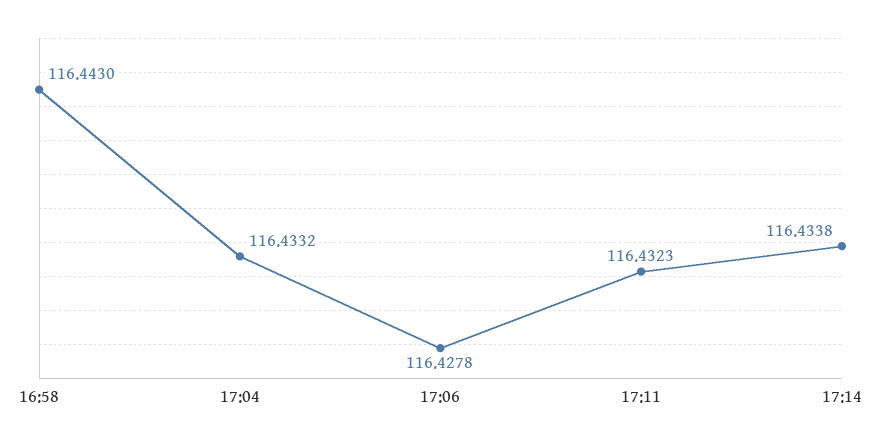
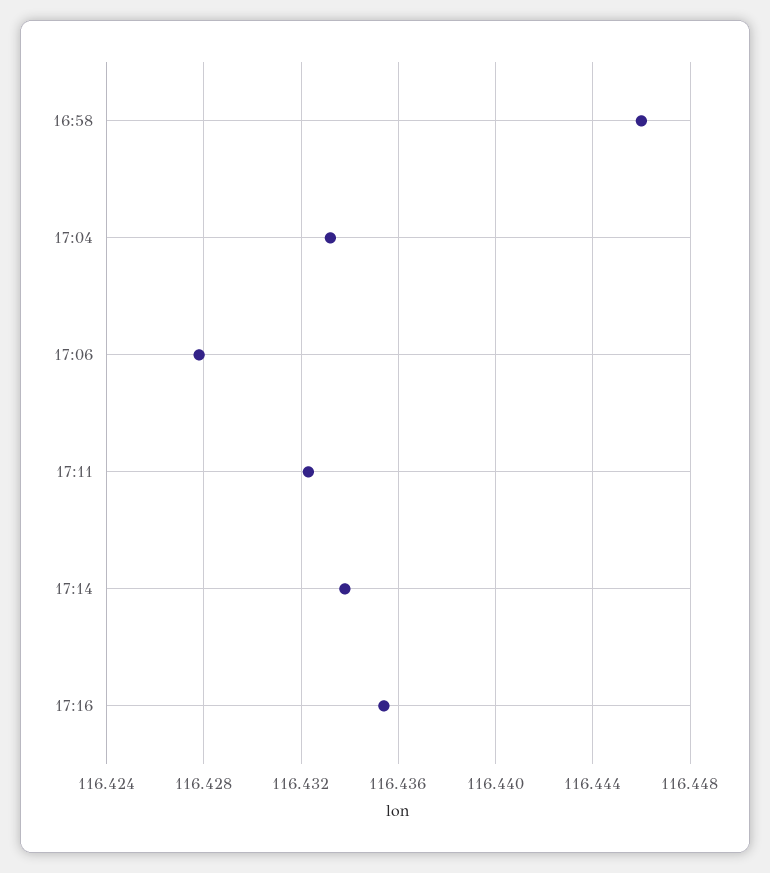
16:58: 116.443 -> 116.446
17:16: none -> 116.4355

